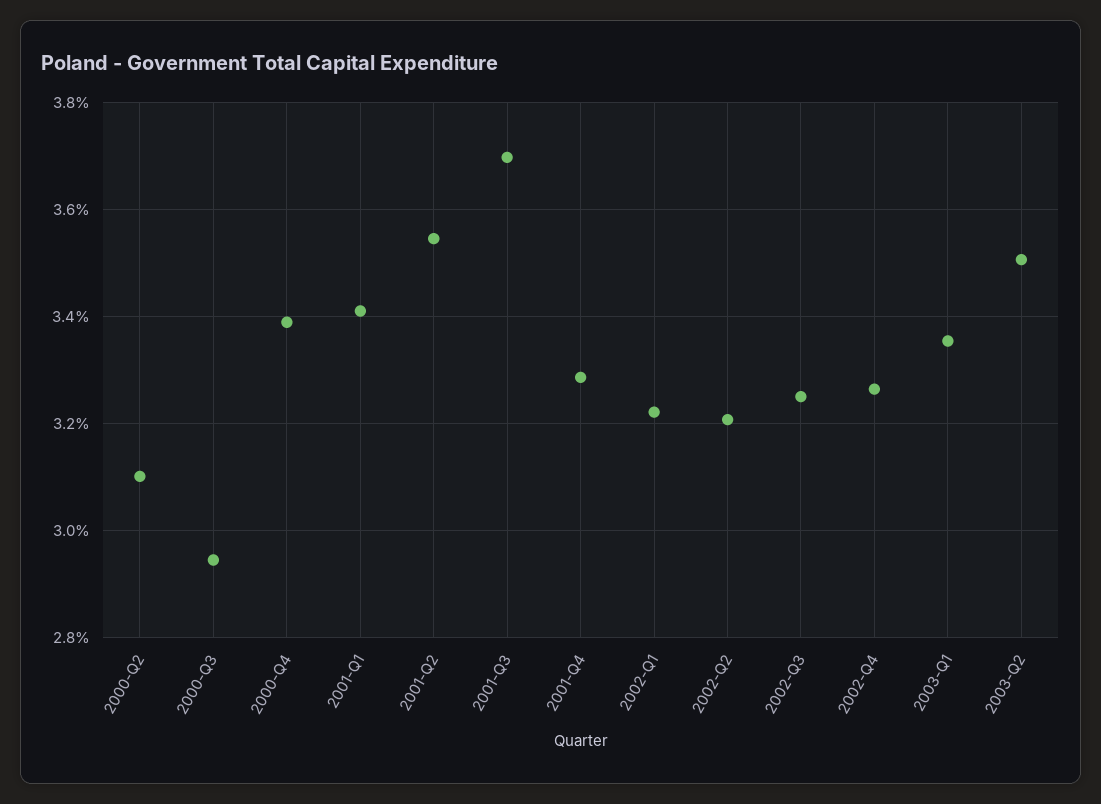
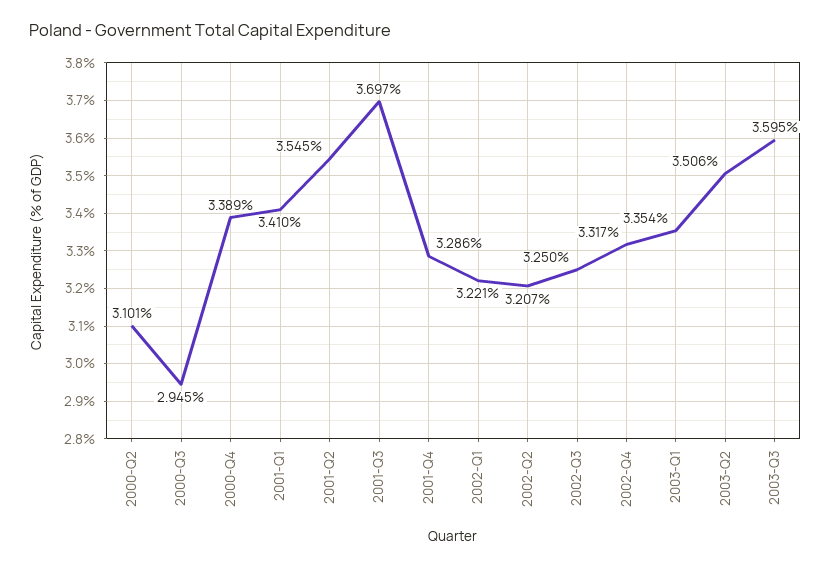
2002-Q4: 3.26 -> 3.317
2003-Q3: none -> 3.595

